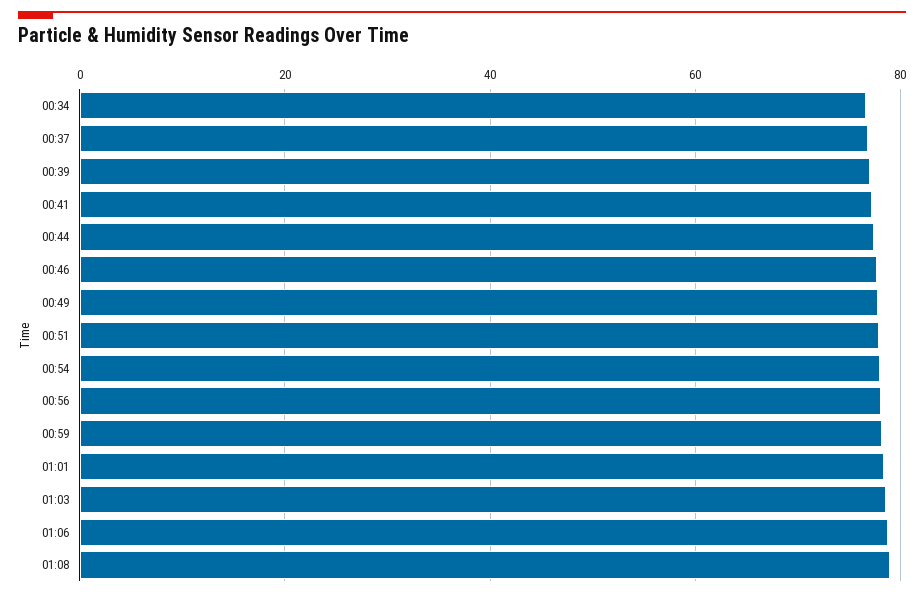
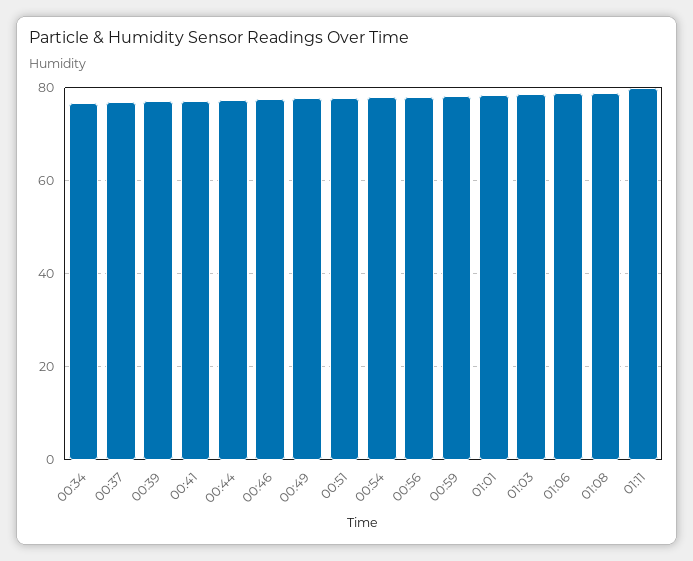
01:11: none -> 80

